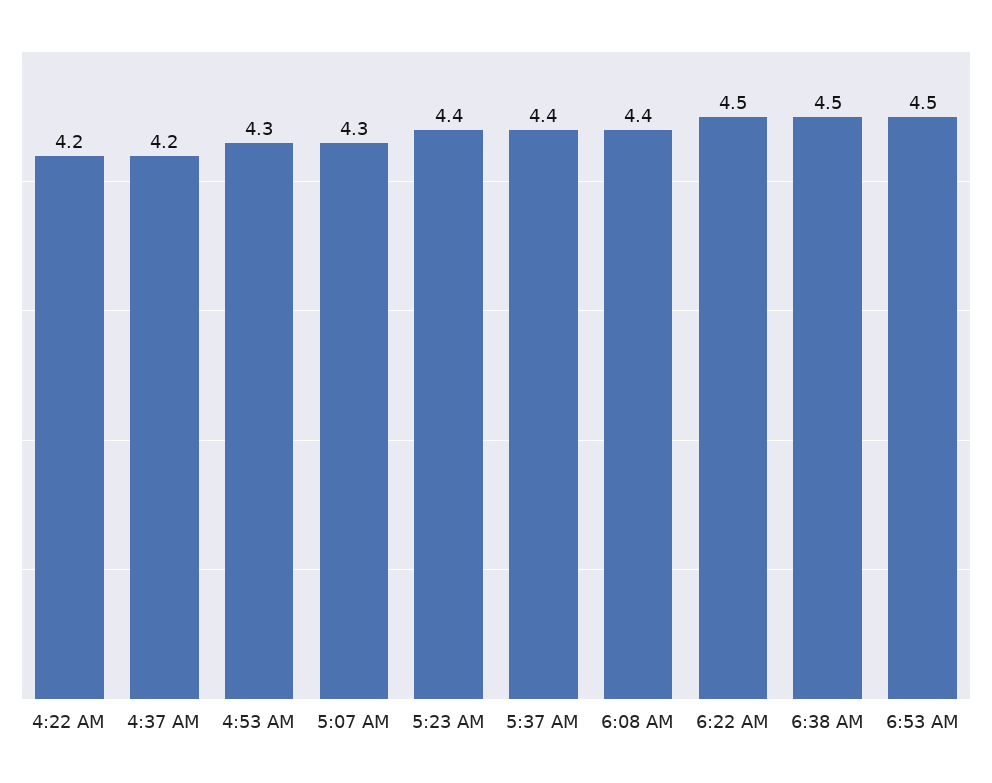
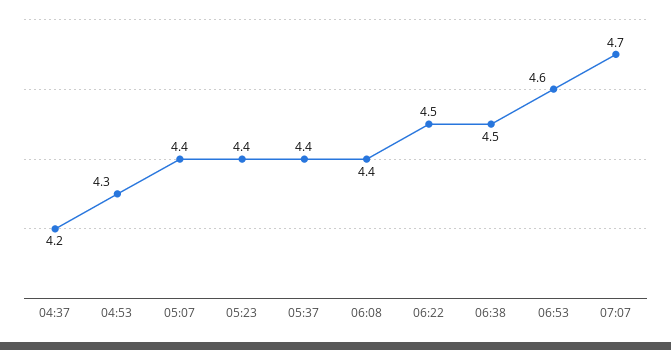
4:22 AM: 4.2 -> none
5:07 AM: 4.3 -> 4.4
6:53 AM: 4.5 -> 4.6
07:07: none -> 4.7

